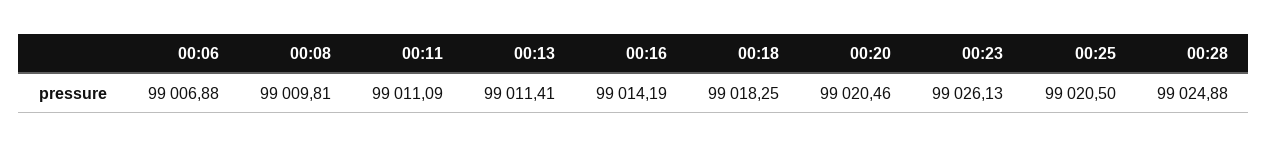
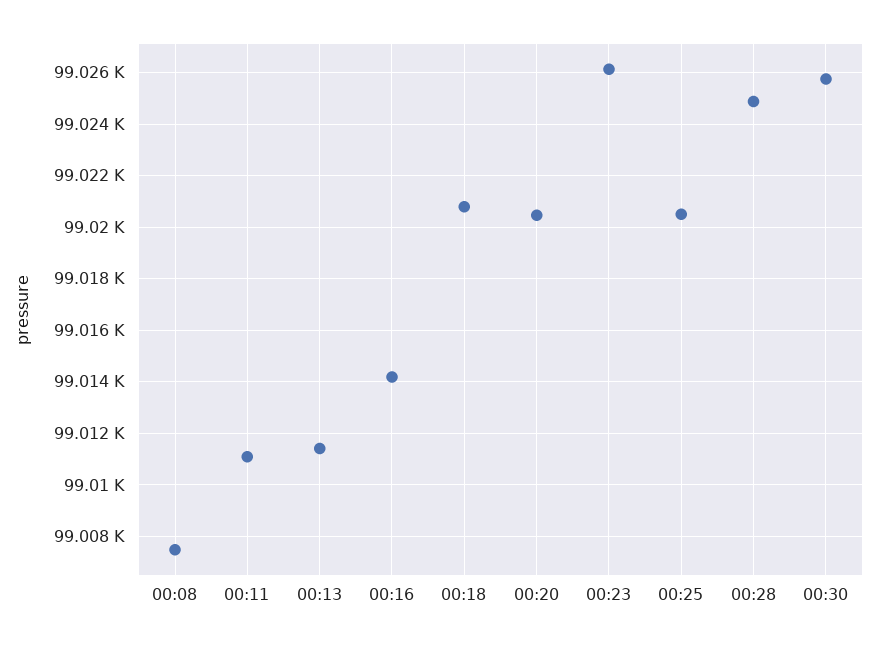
00:06: 99006.88 -> none
00:08: 99009.81 -> 99007.5
00:18: 99018.25 -> 99020.75
00:30: none -> 99025.75

